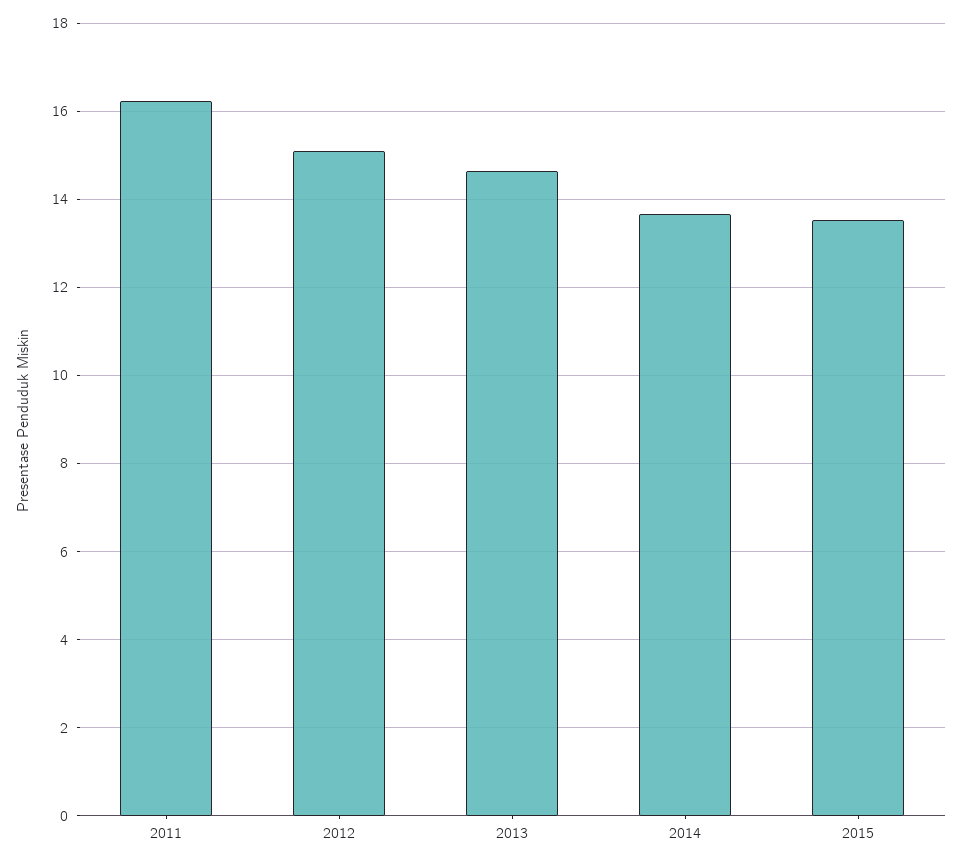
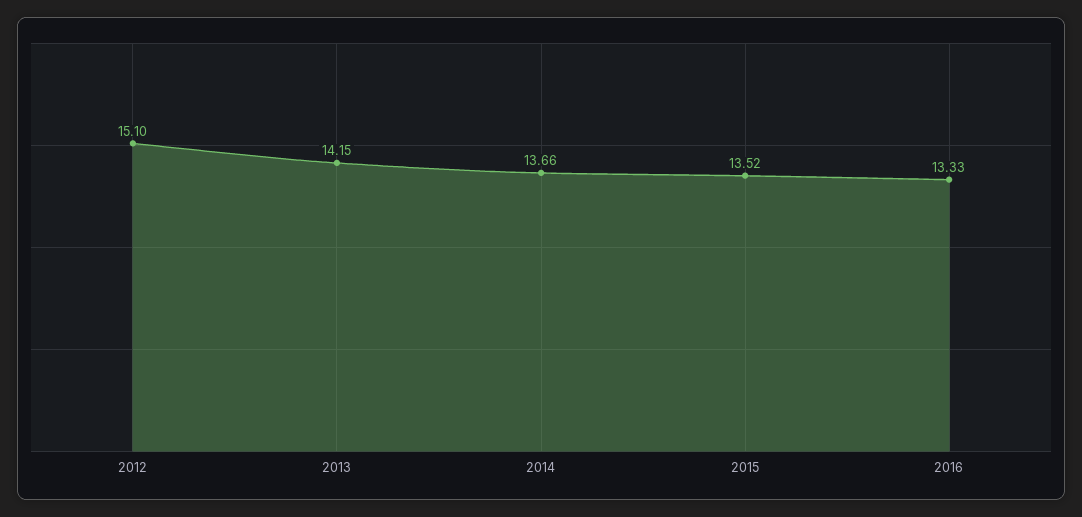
2011: 16.2 -> none
2013: 14.6 -> 14.15
2016: none -> 13.33

